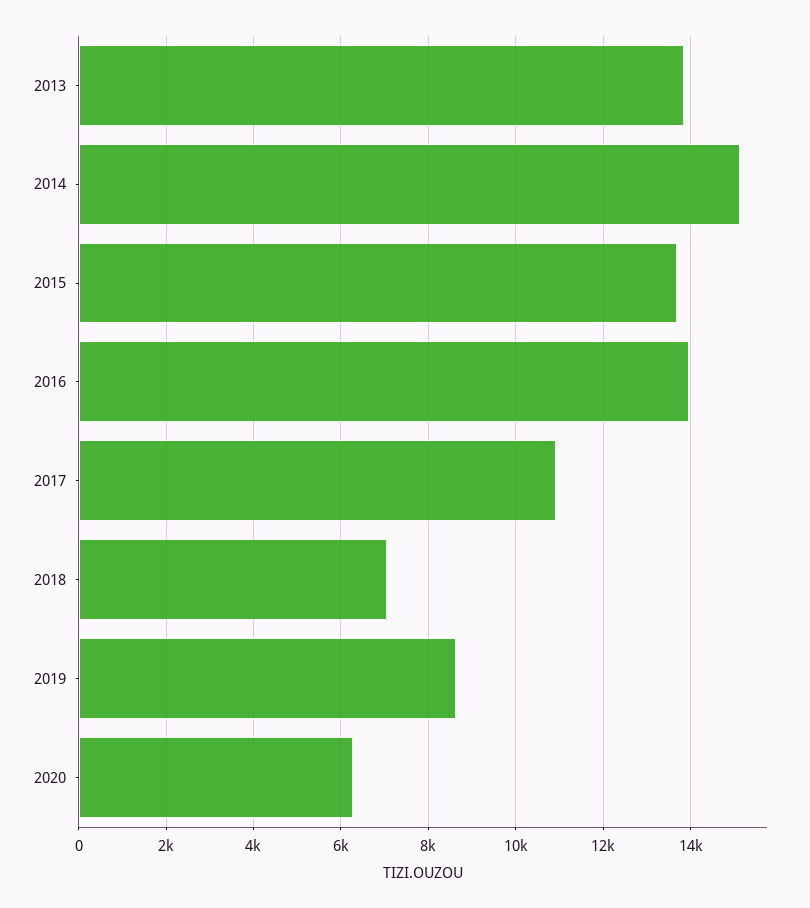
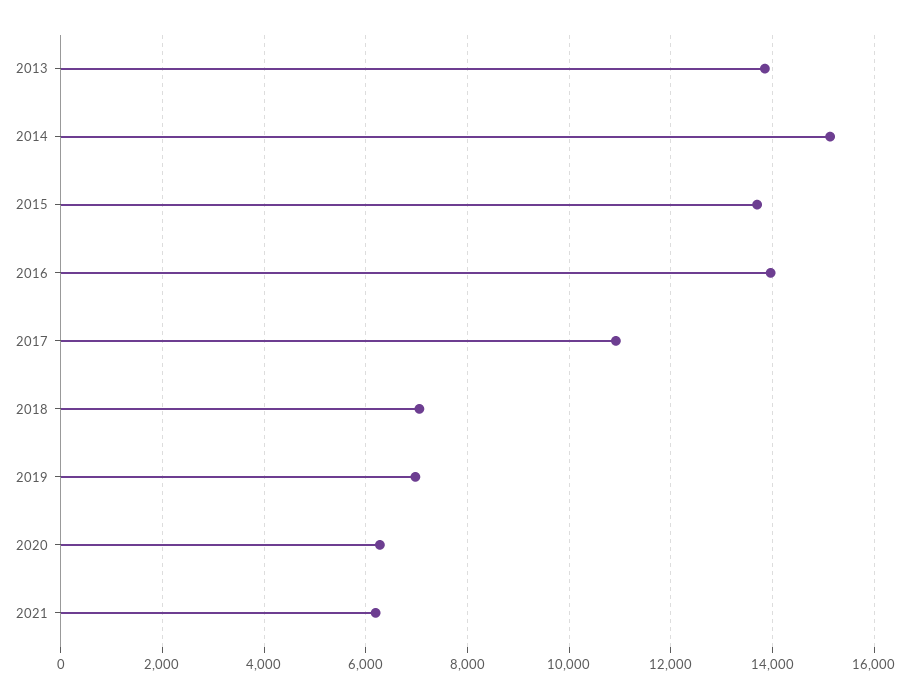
2019: 8600 -> 7000
2021: none -> 6200

